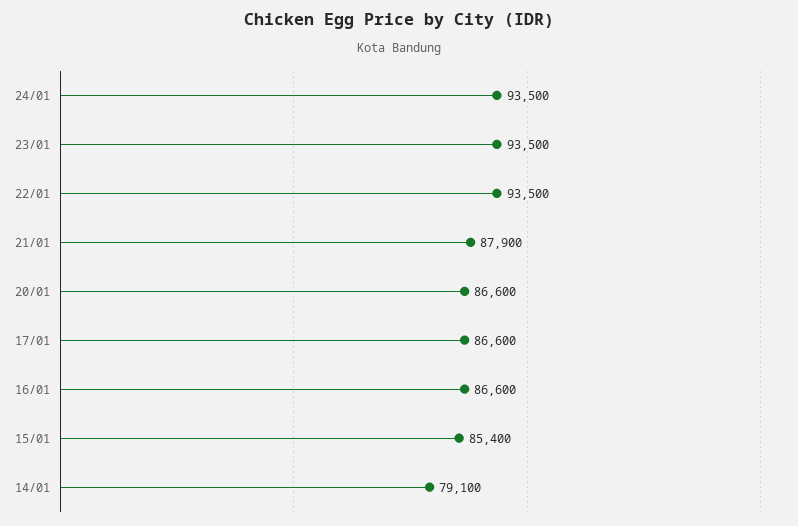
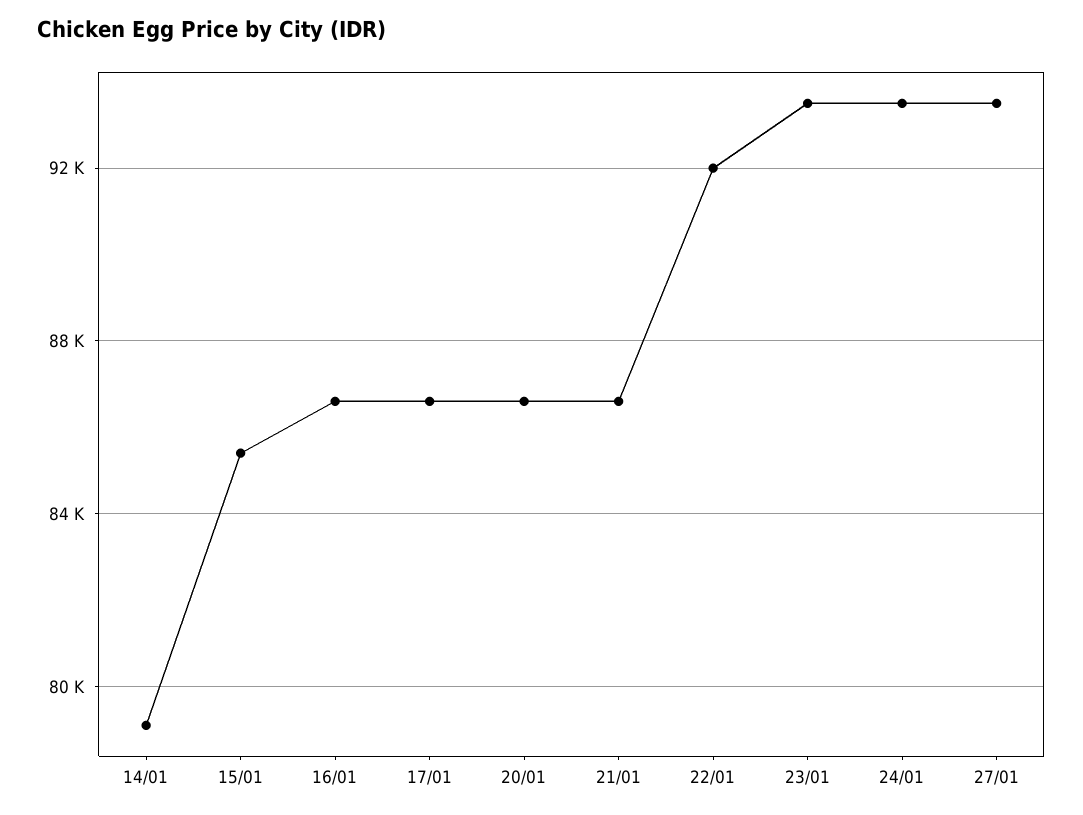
22/01: 93500 -> 92000
21/01: 87900 -> 86500
27/01: none -> 93500

